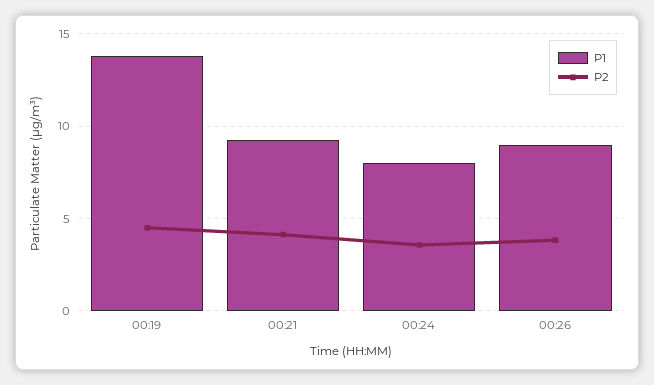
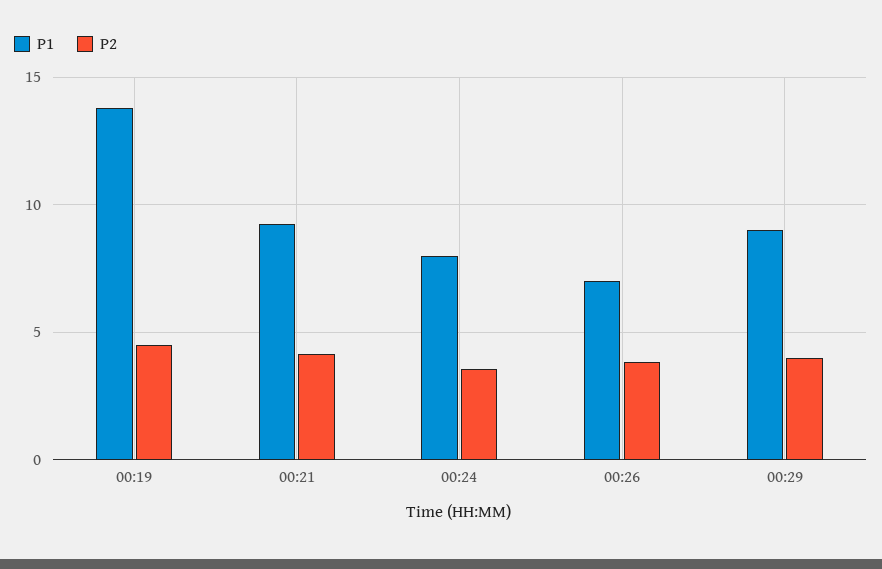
P1, 00:26: 9 -> 7
P1, 00:29: none -> 9
P2, 00:29: none -> 4

